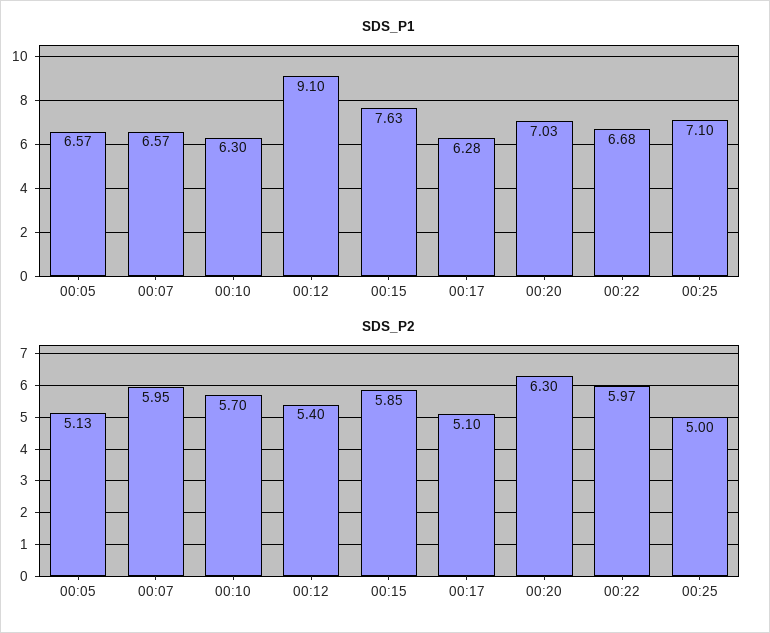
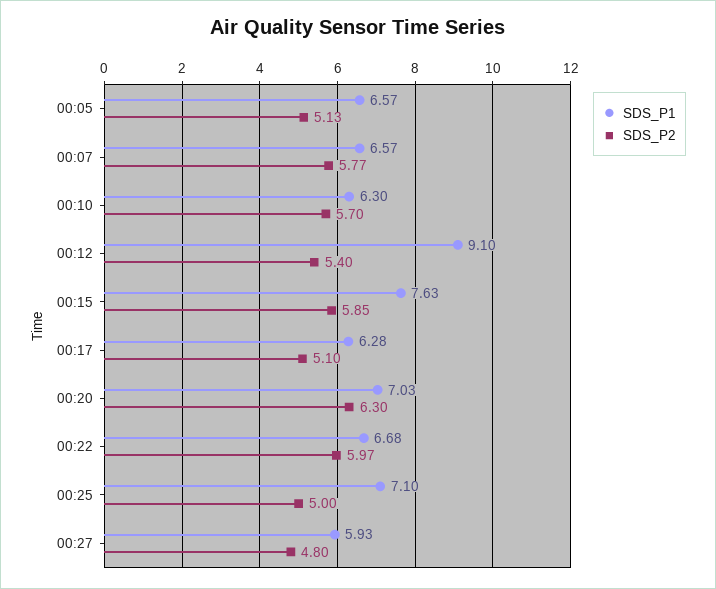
SDS_P2, 00:07: 5.95 -> 5.77
SDS_P1, 00:27: none -> 5.93
SDS_P2, 00:27: none -> 4.8

